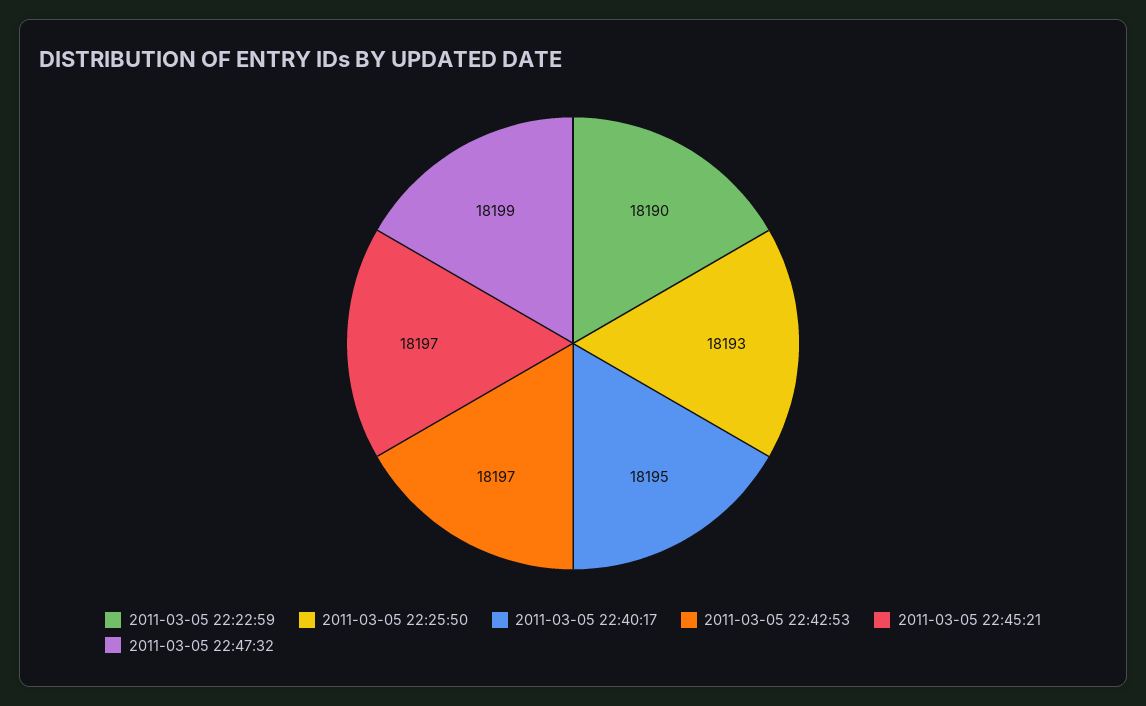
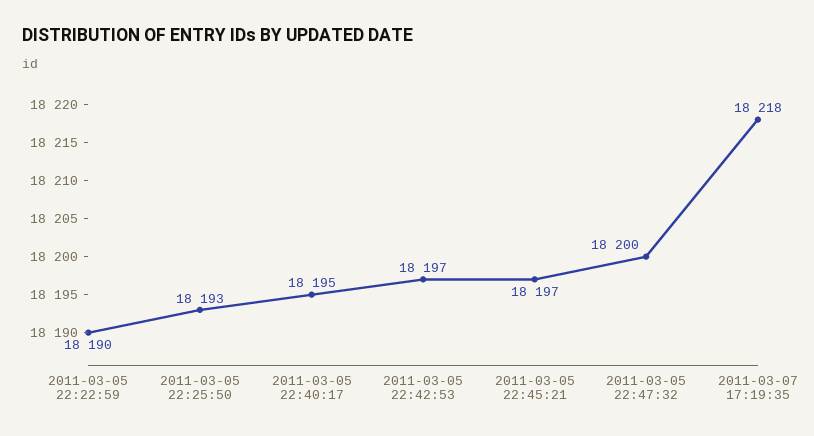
2011-03-05 22:47:32: 18199 -> 18200
2011-03-07 17:19:35: none -> 18218

